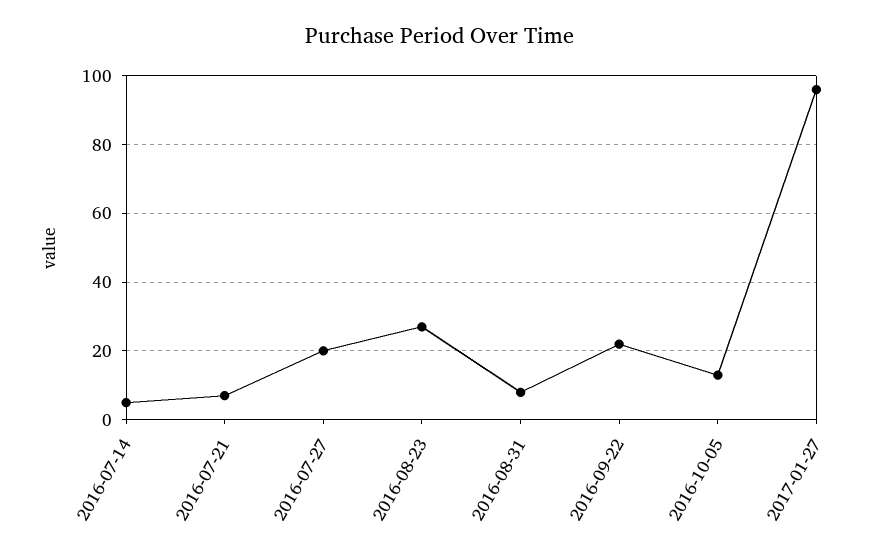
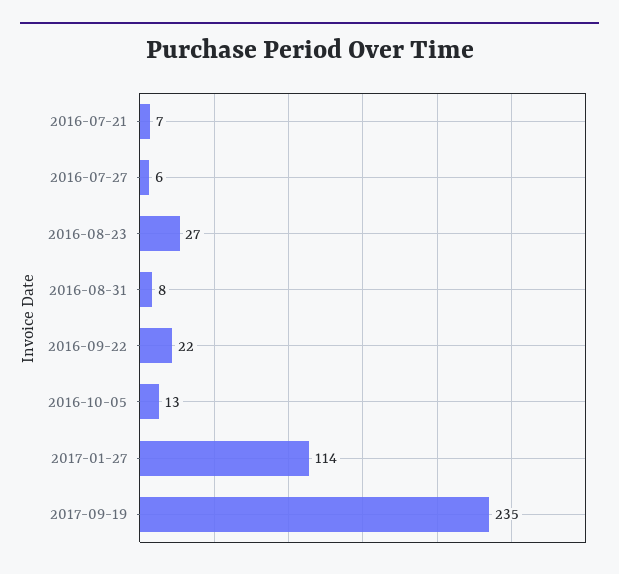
2016-07-14: 5 -> none
2016-07-27: 20 -> 6
2017-01-27: 95 -> 114
2017-09-19: none -> 235

